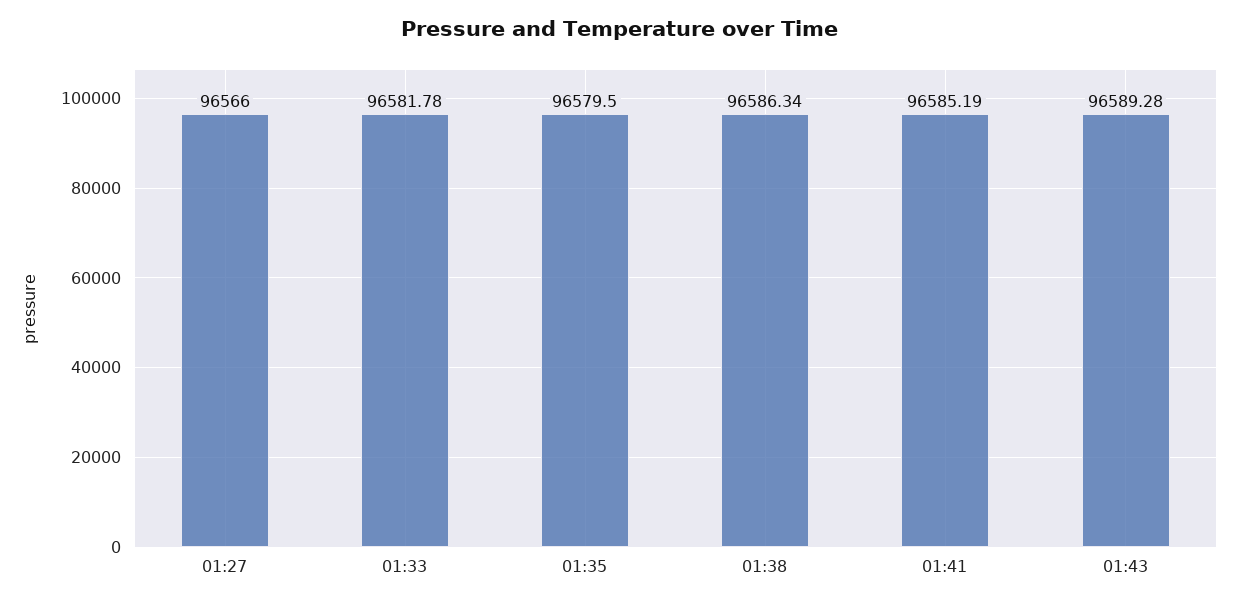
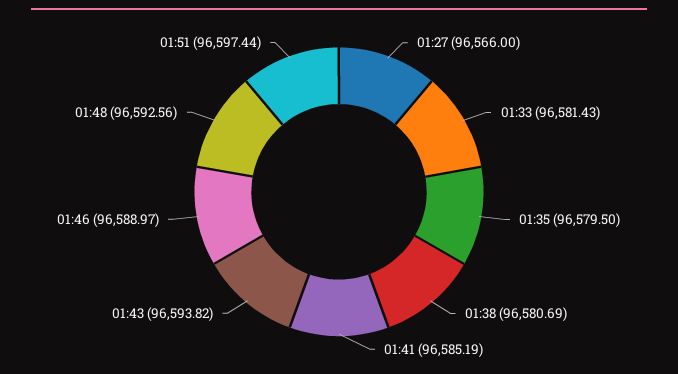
01:33: 96581.78 -> 96581.43
01:38: 96586.34 -> 96580.69
01:43: 96589.28 -> 96593.82
01:46: none -> 96588.97
01:48: none -> 96592.56
01:51: none -> 96597.44

